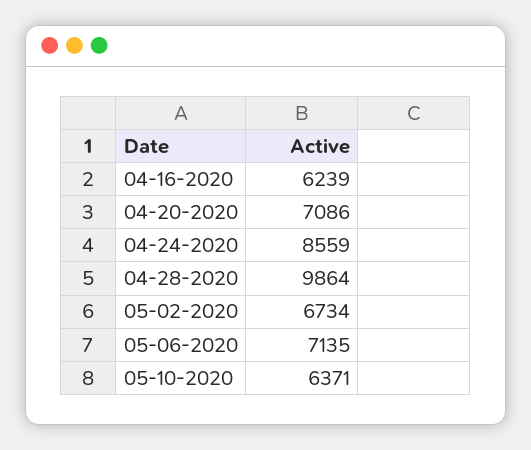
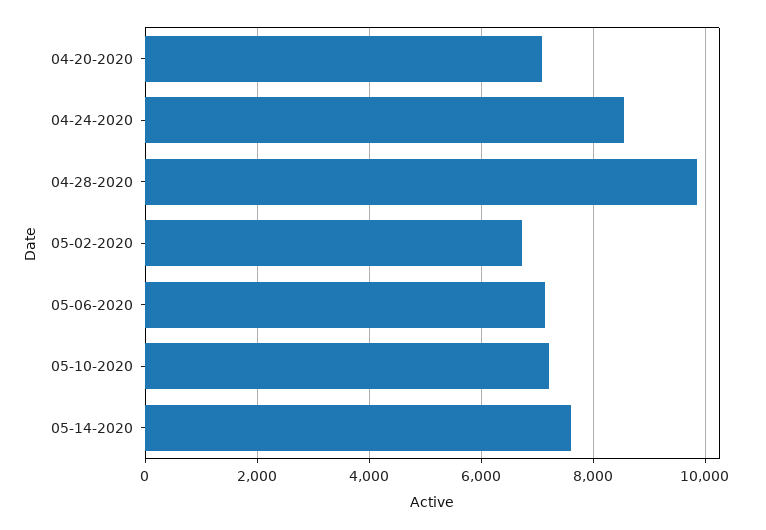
04-16-2020: 6239 -> none
05-10-2020: 6371 -> 7200
05-14-2020: none -> 7600

